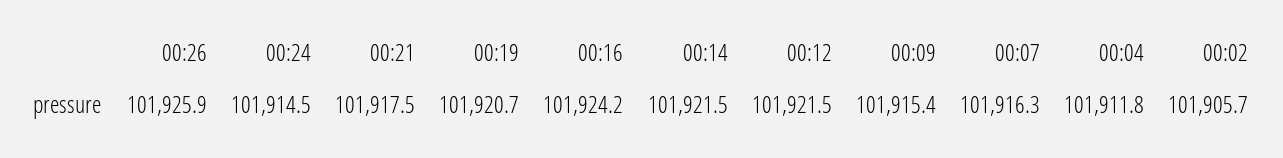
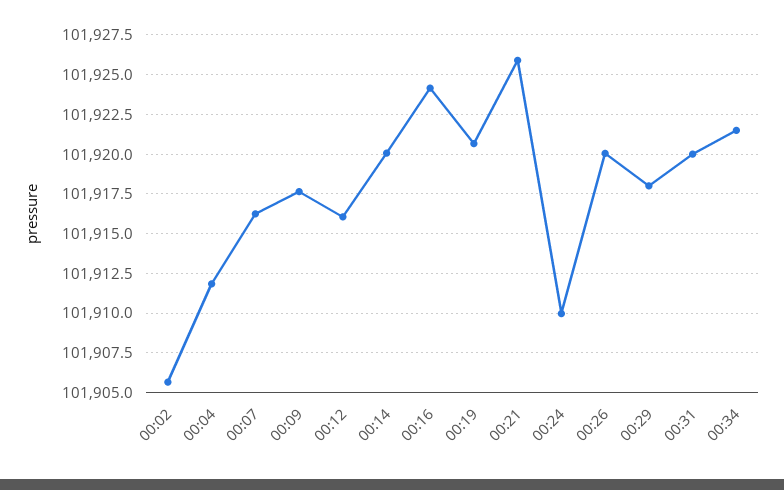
00:26: 101925.9 -> 101920
00:24: 101914.5 -> 101910
00:21: 101917.5 -> 101926
00:14: 101921.5 -> 101920
00:12: 101921.5 -> 101916
00:09: 101915.4 -> 101917.5
00:29: none -> 101918
00:31: none -> 101920
00:34: none -> 101921.5

